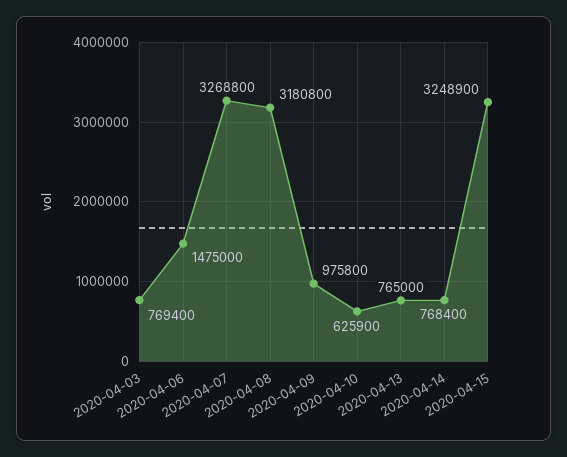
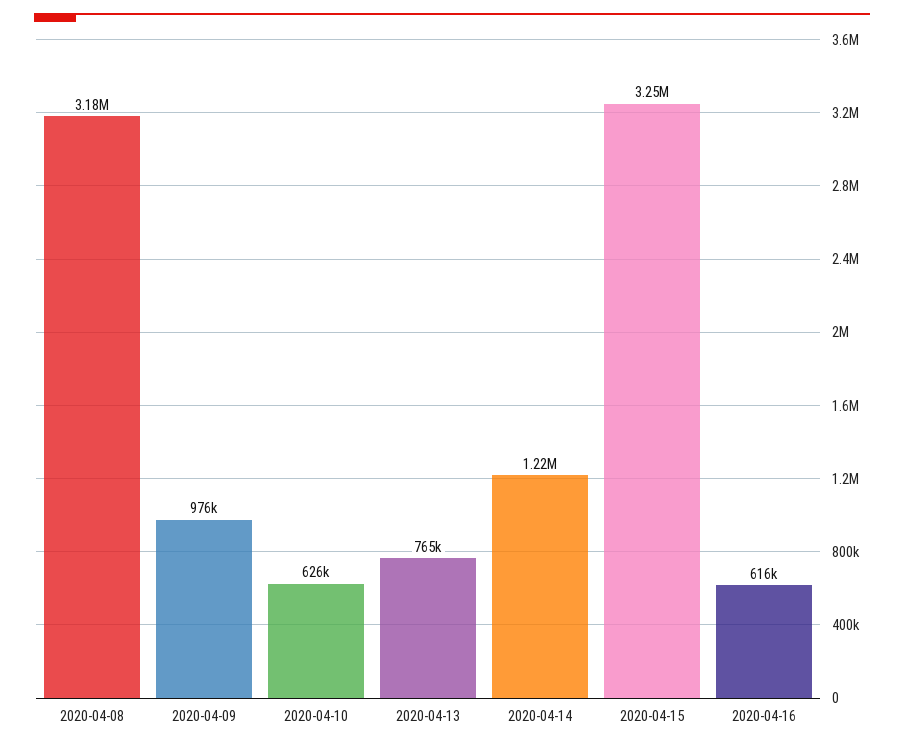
2020-04-03: 769400 -> none
2020-04-06: 1475000 -> none
2020-04-07: 3268800 -> none
2020-04-14: 768400 -> 1220000
2020-04-16: none -> 616000

